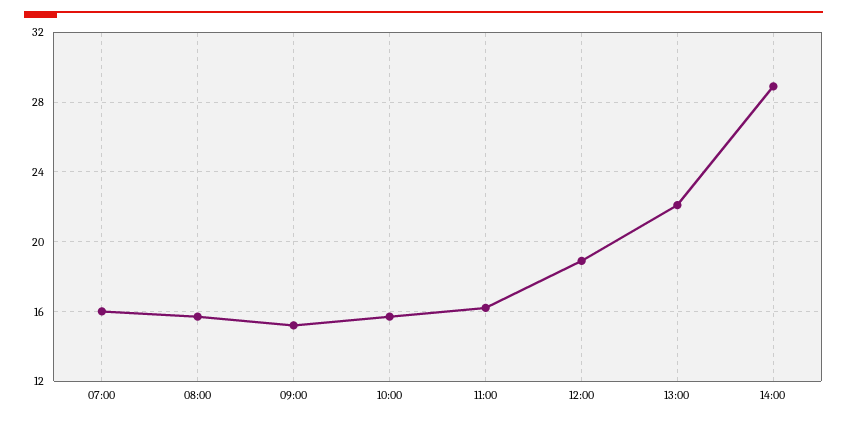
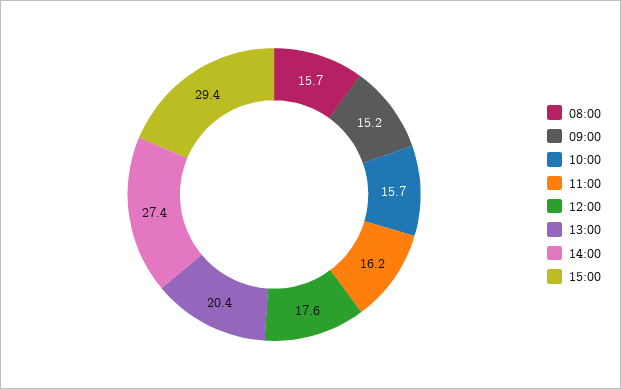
07:00: 16 -> none
12:00: 19 -> 17.6
13:00: 22 -> 20.4
14:00: 29 -> 27.4
15:00: none -> 29.4

